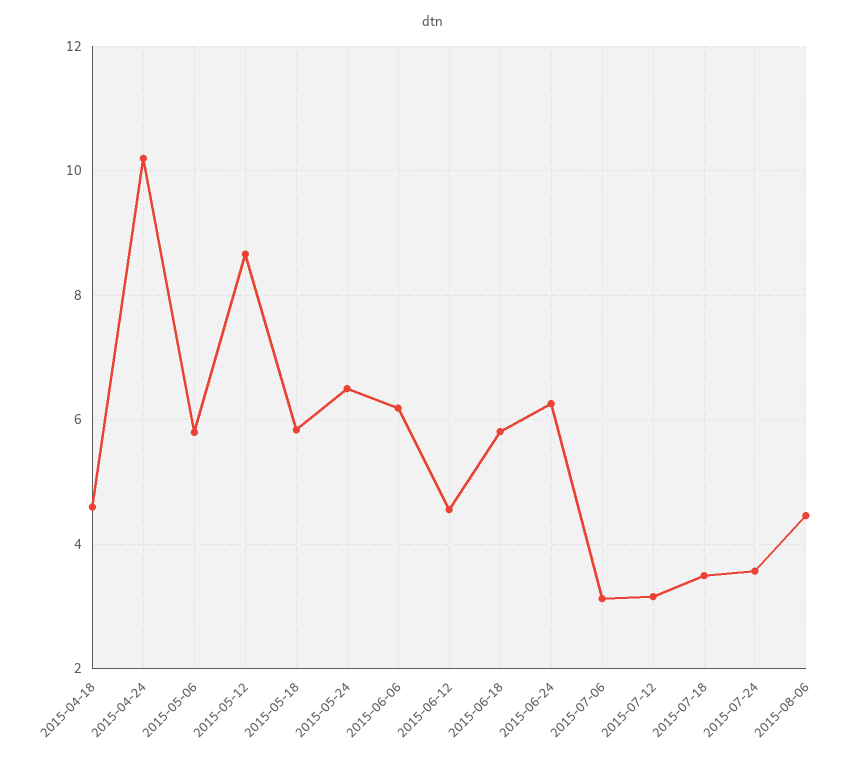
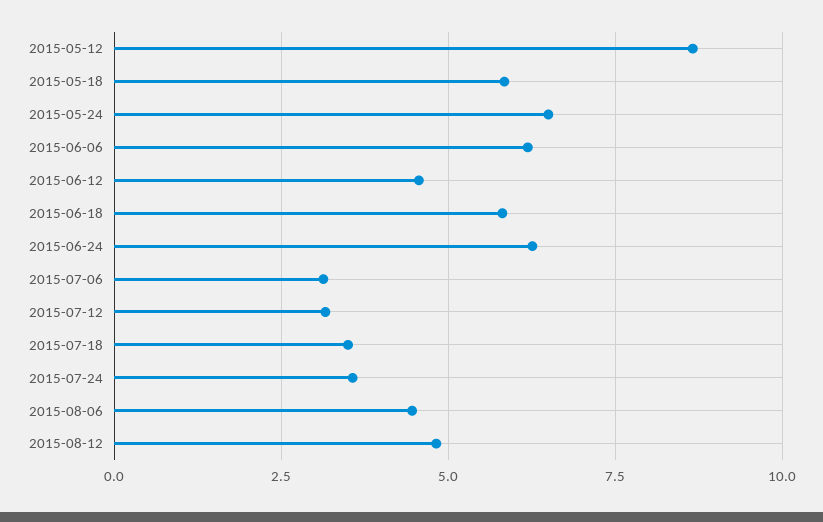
2015-04-18: 4.6 -> none
2015-04-24: 10.2 -> none
2015-05-06: 5.8 -> none
2015-08-12: none -> 4.75

